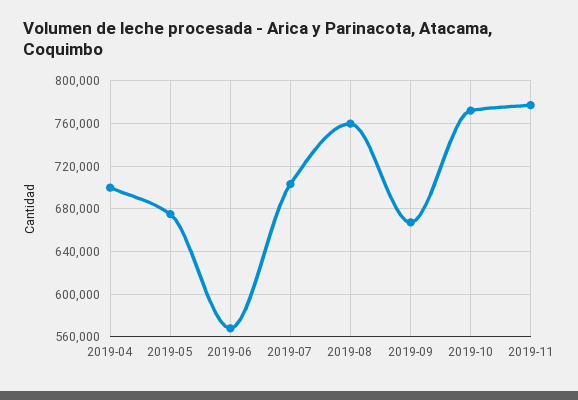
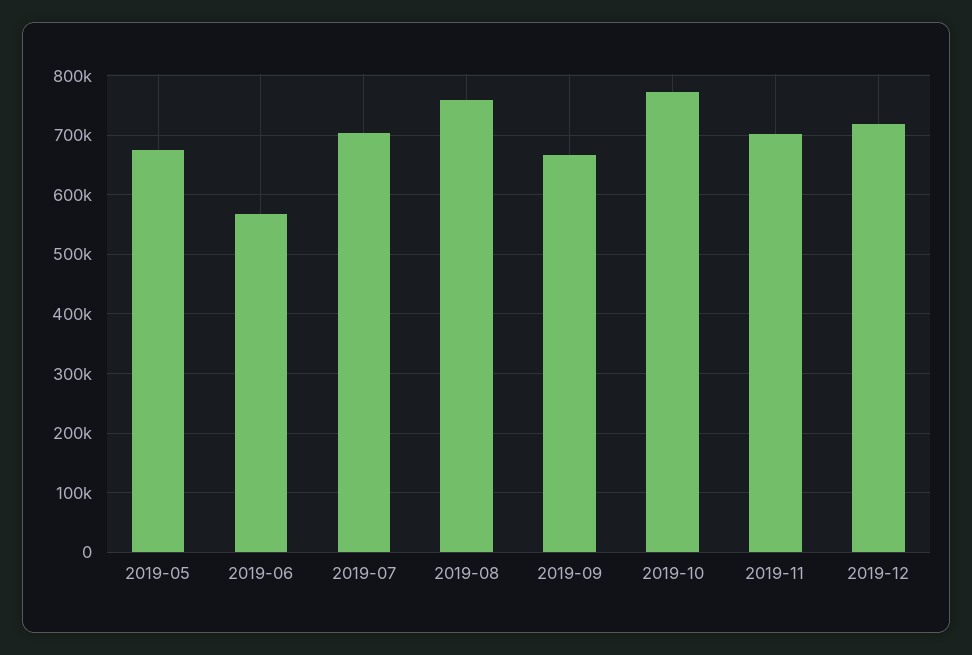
2019-04: 700000 -> none
2019-11: 780000 -> 700000
2019-12: none -> 720000

